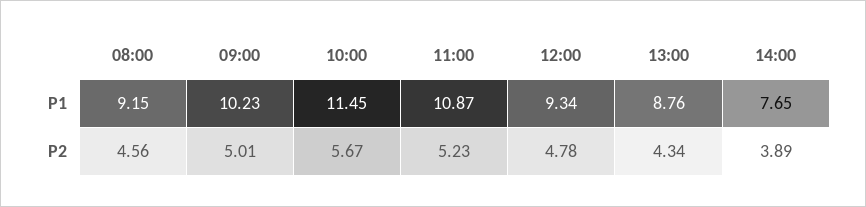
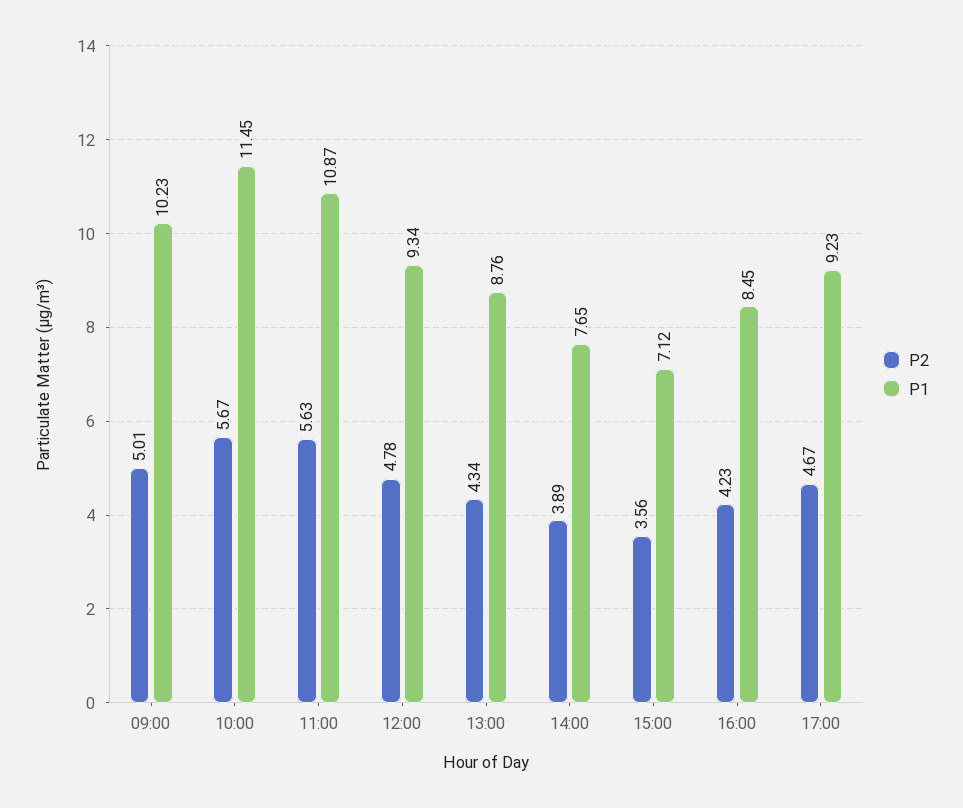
P1, 08:00: 9.15 -> none
P2, 08:00: 4.56 -> none
P2, 11:00: 5.23 -> 5.63
P2, 15:00: none -> 3.56
P1, 15:00: none -> 7.12
P2, 16:00: none -> 4.23
P1, 16:00: none -> 8.45
P2, 17:00: none -> 4.67
P1, 17:00: none -> 9.23

